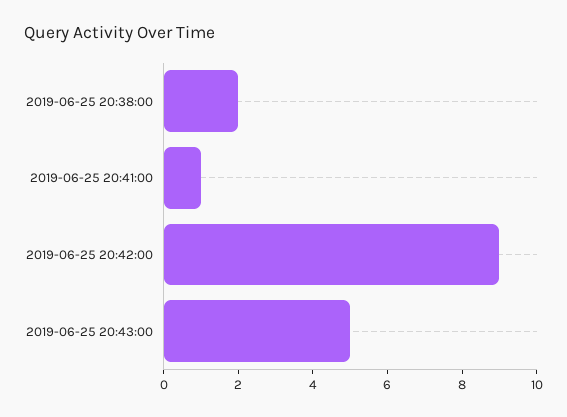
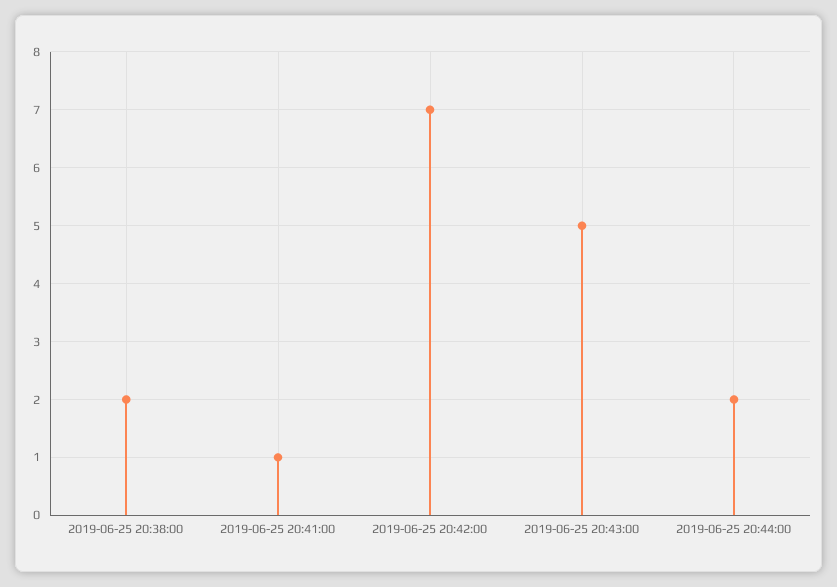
2019-06-25 20:42:00: 9 -> 7
2019-06-25 20:44:00: none -> 2

